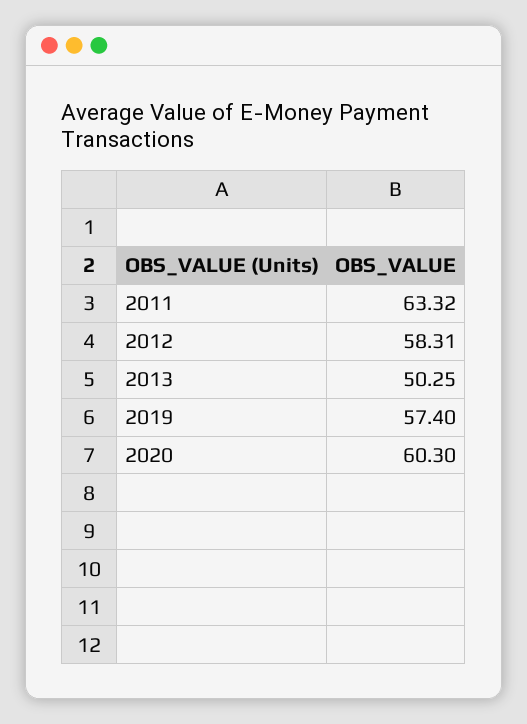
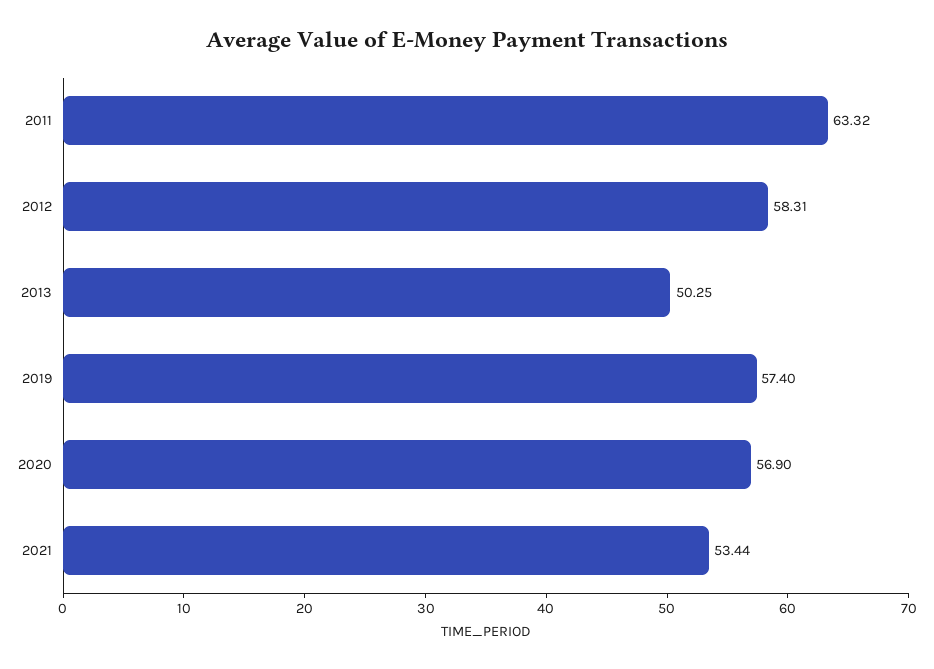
2020: 60.3 -> 56.9
2021: none -> 53.44

